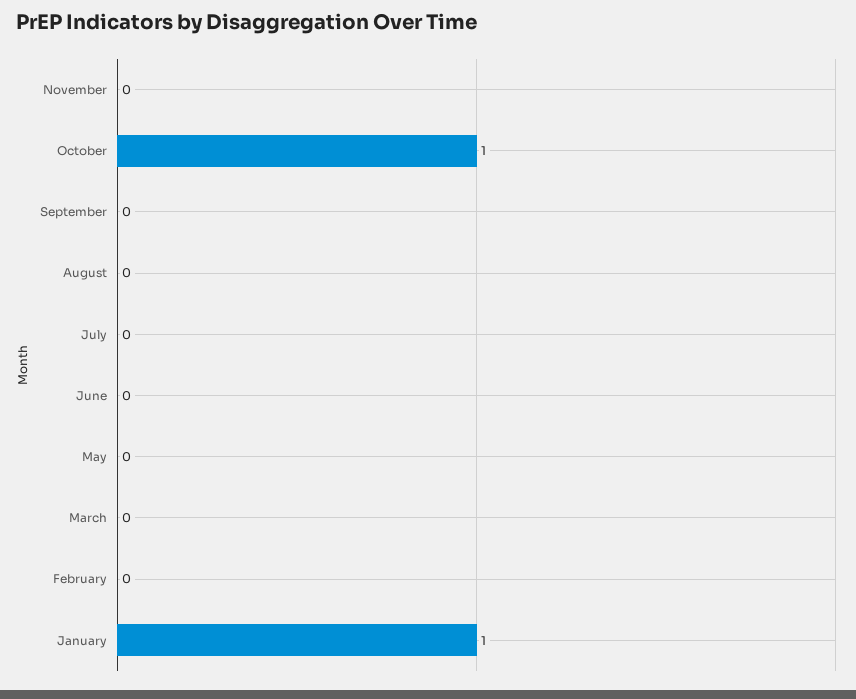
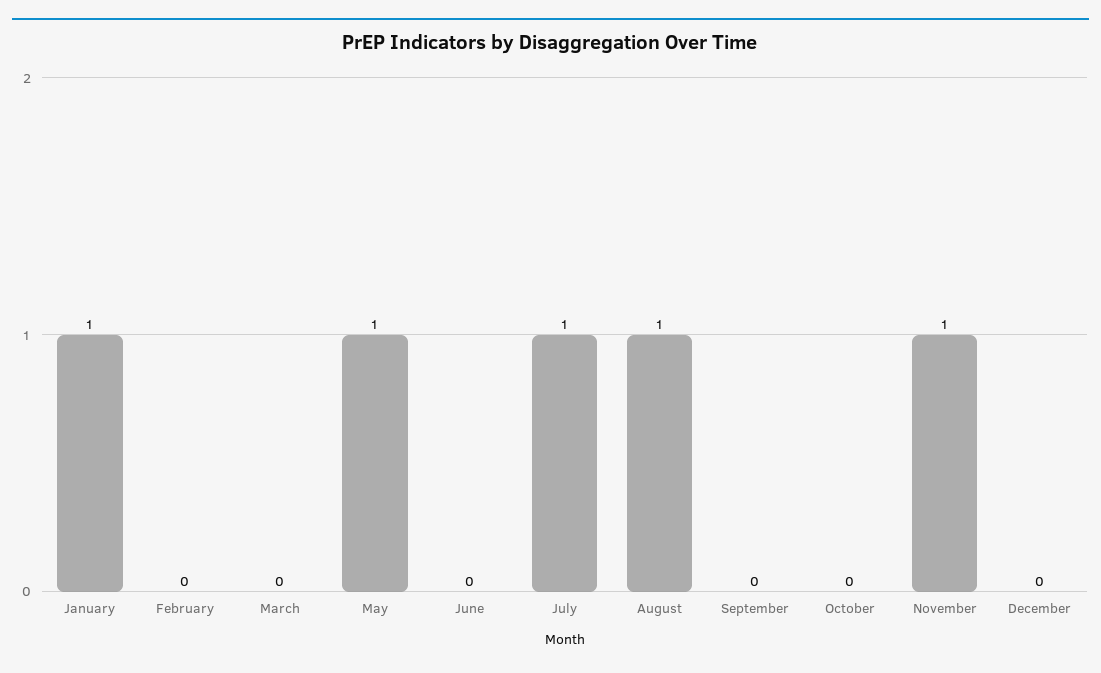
November: 0 -> 1
October: 1 -> 0
August: 0 -> 1
July: 0 -> 1
May: 0 -> 1
December: none -> 0

